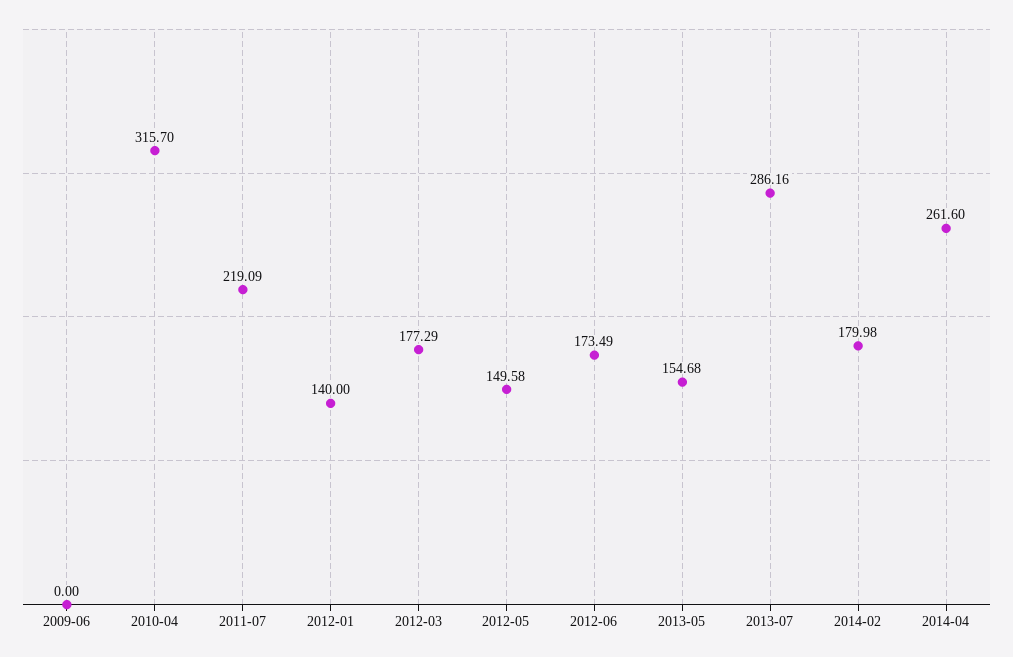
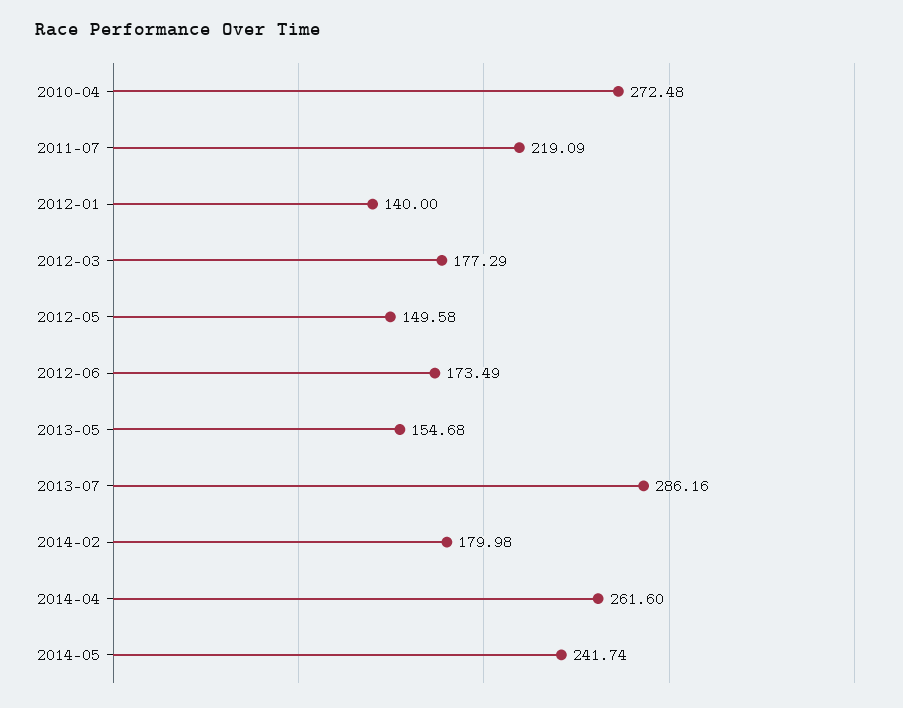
2009-06: 0 -> none
2010-04: 315.7 -> 272.48
2014-05: none -> 241.74

